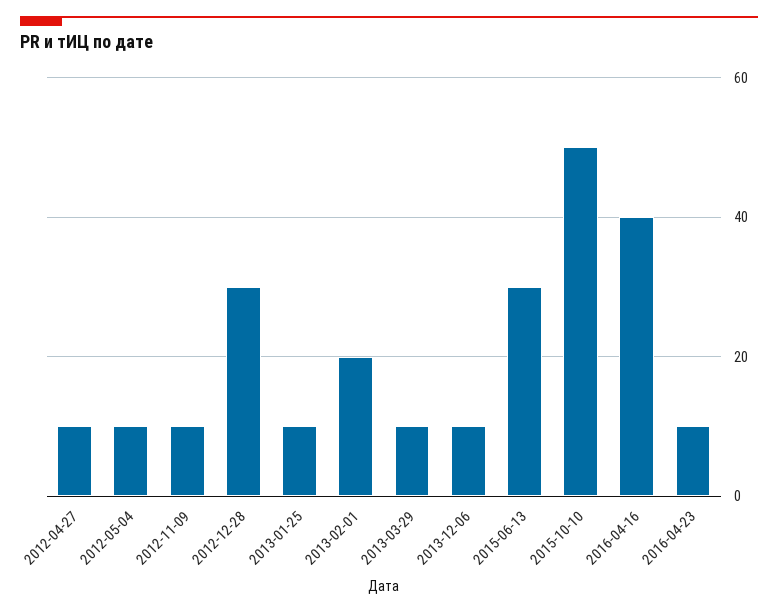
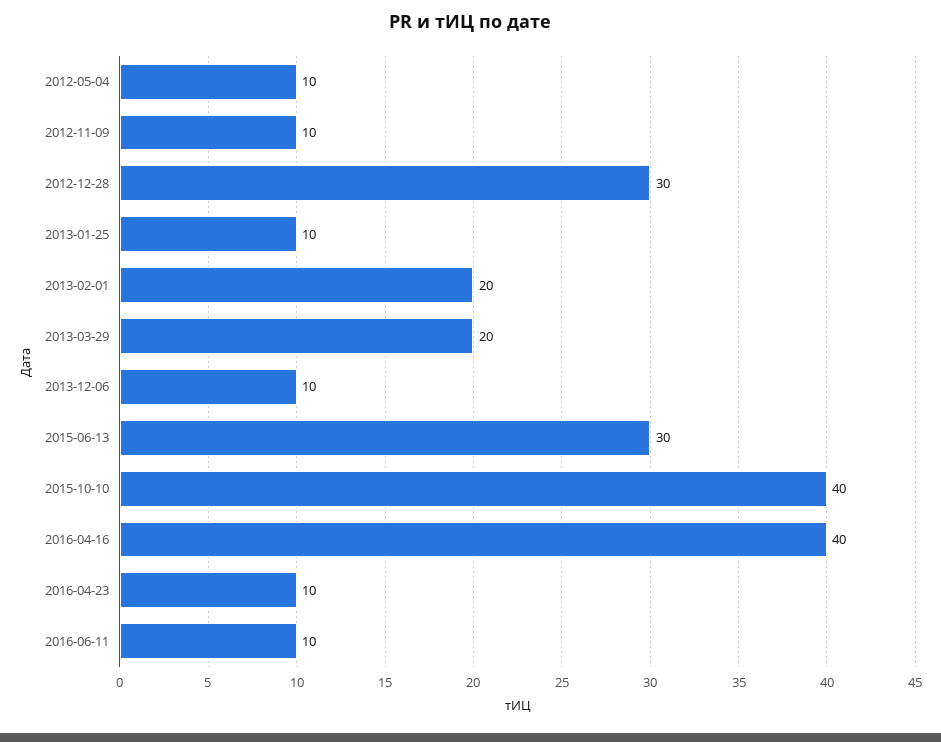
2012-04-27: 10 -> none
2013-03-29: 10 -> 20
2015-10-10: 50 -> 40
2016-06-11: none -> 10

